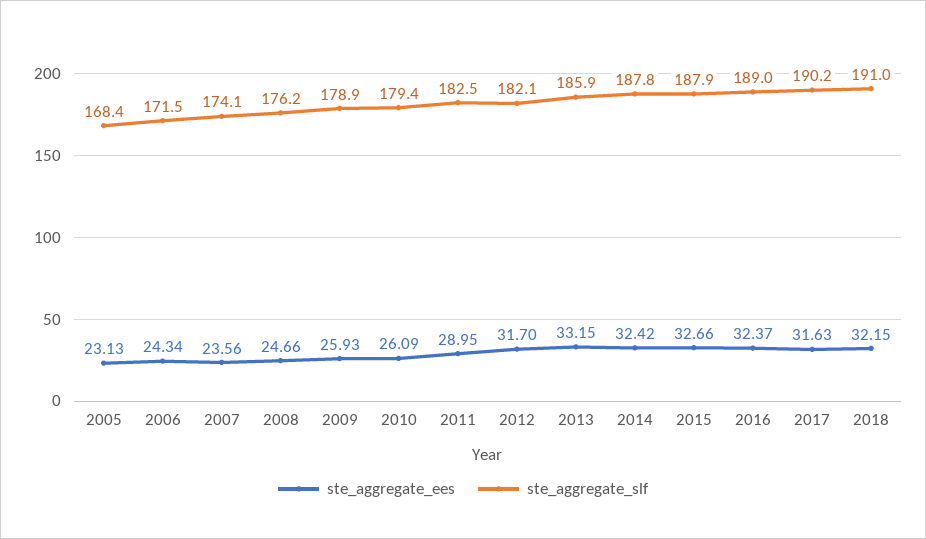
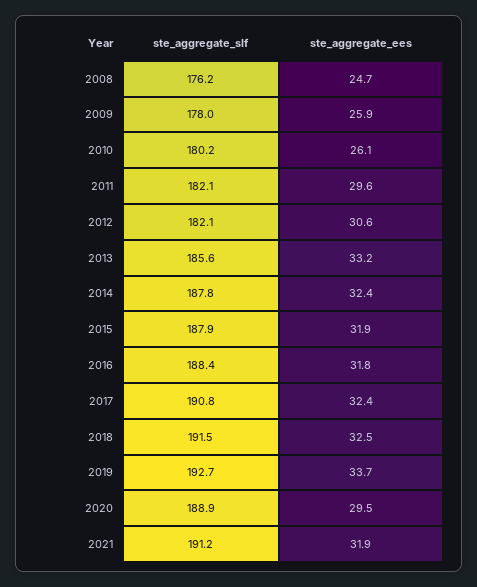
ste_aggregate_ees, 2005: 23.13 -> none
ste_aggregate_slf, 2005: 168.4 -> none
ste_aggregate_ees, 2006: 24.34 -> none
ste_aggregate_slf, 2006: 171.5 -> none
ste_aggregate_ees, 2007: 23.56 -> none
ste_aggregate_slf, 2007: 174.1 -> none
ste_aggregate_slf, 2009: 178.9 -> 178
ste_aggregate_slf, 2010: 179.4 -> 180.2
ste_aggregate_ees, 2011: 28.95 -> 29.6
ste_aggregate_slf, 2011: 182.5 -> 182.1
ste_aggregate_ees, 2012: 31.7 -> 30.6
ste_aggregate_slf, 2013: 185.9 -> 185.6
ste_aggregate_ees, 2015: 32.66 -> 31.9
ste_aggregate_ees, 2016: 32.37 -> 31.8
ste_aggregate_slf, 2016: 189 -> 188.4
ste_aggregate_ees, 2017: 31.63 -> 32.4
ste_aggregate_slf, 2017: 190.2 -> 190.8
ste_aggregate_ees, 2018: 32.15 -> 32.5
ste_aggregate_slf, 2018: 191 -> 191.5
ste_aggregate_slf, 2019: none -> 192.7
ste_aggregate_ees, 2019: none -> 33.7
ste_aggregate_slf, 2020: none -> 188.9
ste_aggregate_ees, 2020: none -> 29.5
ste_aggregate_slf, 2021: none -> 191.2
ste_aggregate_ees, 2021: none -> 31.9

